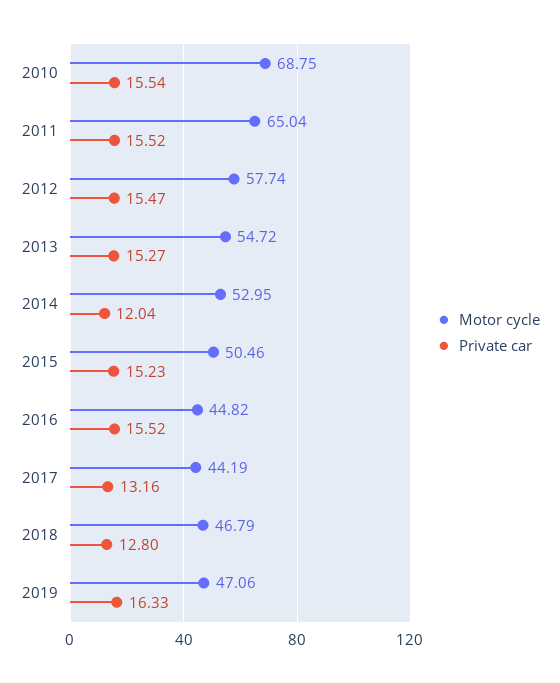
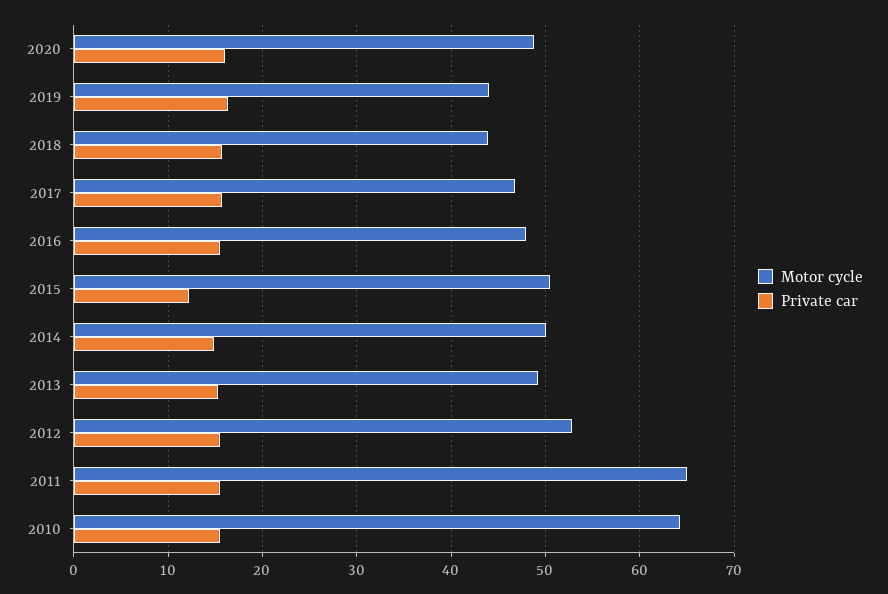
Motor cycle, 2010: 68.75 -> 64
Motor cycle, 2012: 57.74 -> 53
Motor cycle, 2013: 54.72 -> 49
Motor cycle, 2014: 52.95 -> 50
Private car, 2014: 12.04 -> 15
Private car, 2015: 15.23 -> 12
Motor cycle, 2016: 44.82 -> 48
Motor cycle, 2017: 44.19 -> 47
Private car, 2017: 13.16 -> 16
Motor cycle, 2018: 46.79 -> 44
Private car, 2018: 12.8 -> 16
Motor cycle, 2019: 47.06 -> 44
Motor cycle, 2020: none -> 49
Private car, 2020: none -> 16

